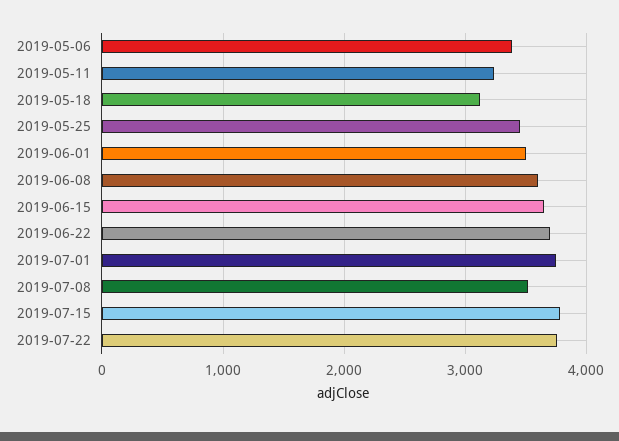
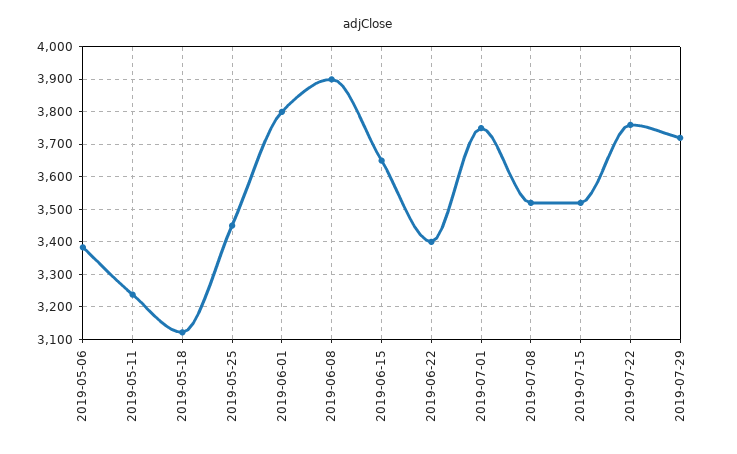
2019-06-01: 3500 -> 3800
2019-06-08: 3600 -> 3900
2019-06-22: 3700 -> 3400
2019-07-15: 3800 -> 3520
2019-07-29: none -> 3720

